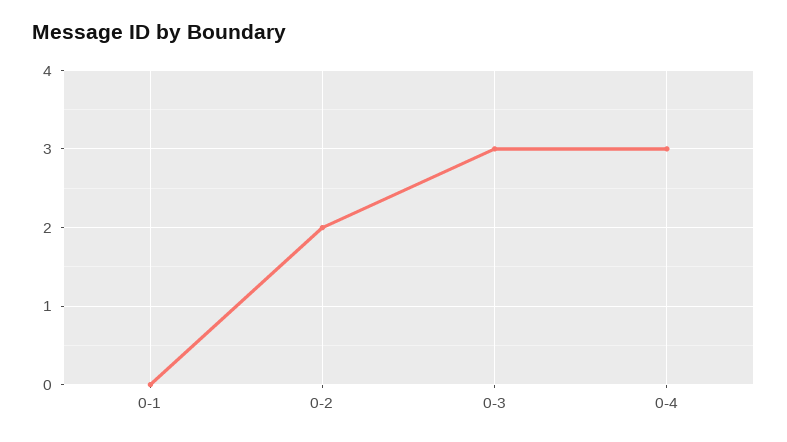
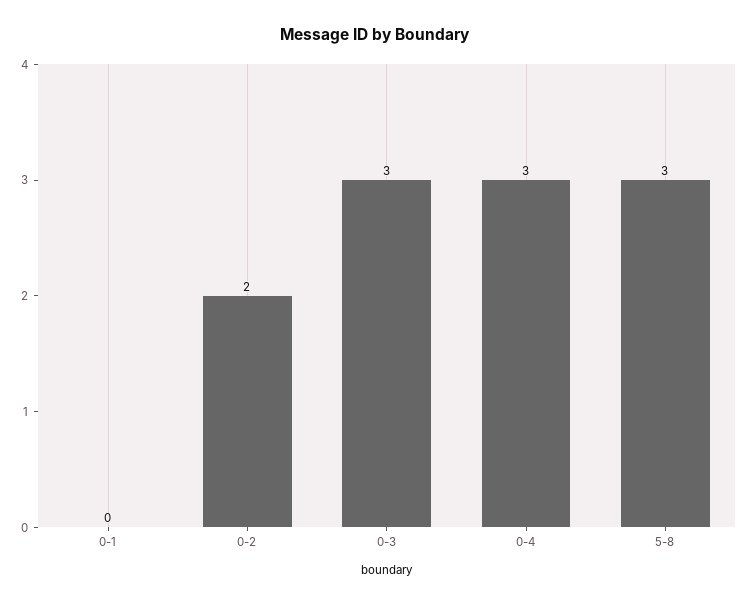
5-8: none -> 3

